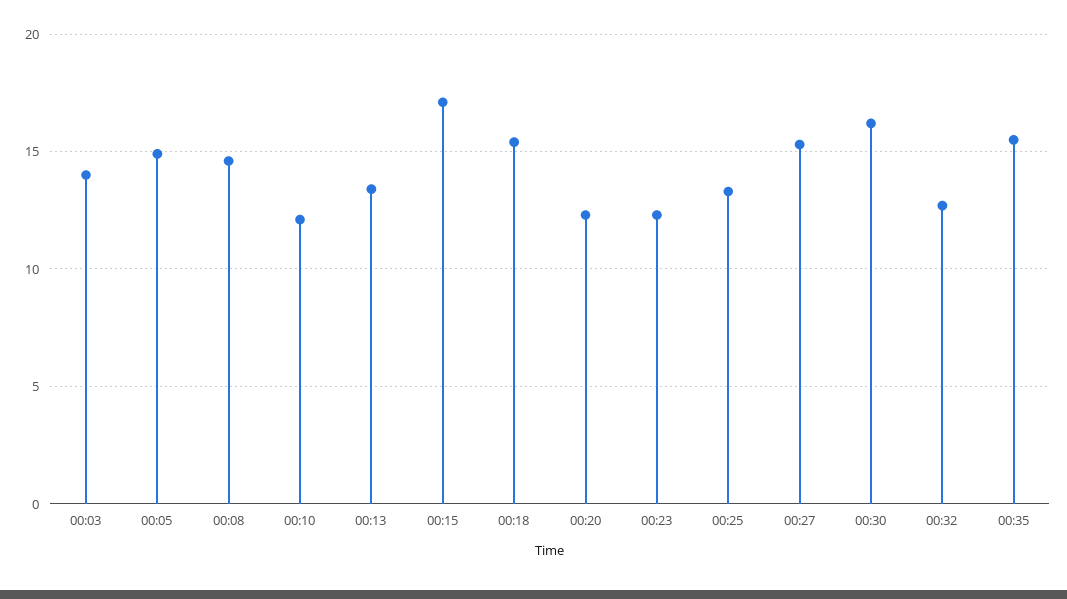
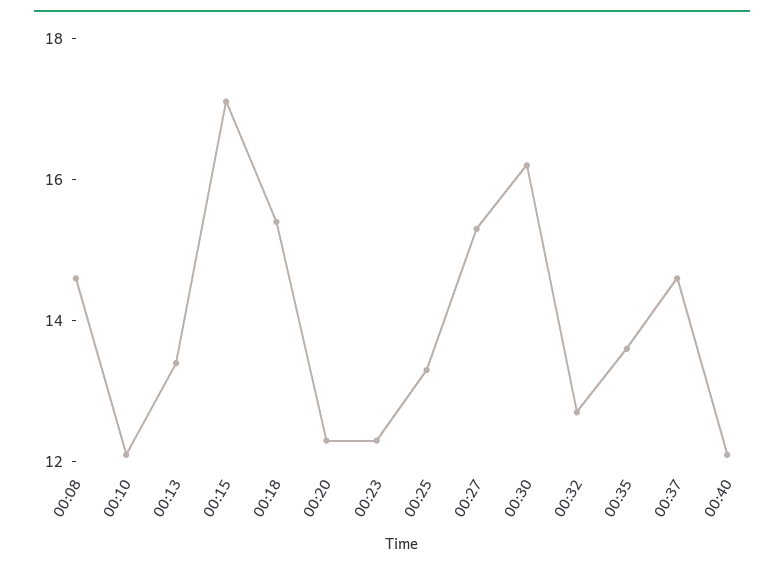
00:03: 14 -> none
00:05: 15 -> none
00:35: 15.5 -> 13.5
00:37: none -> 14.5
00:40: none -> 12

